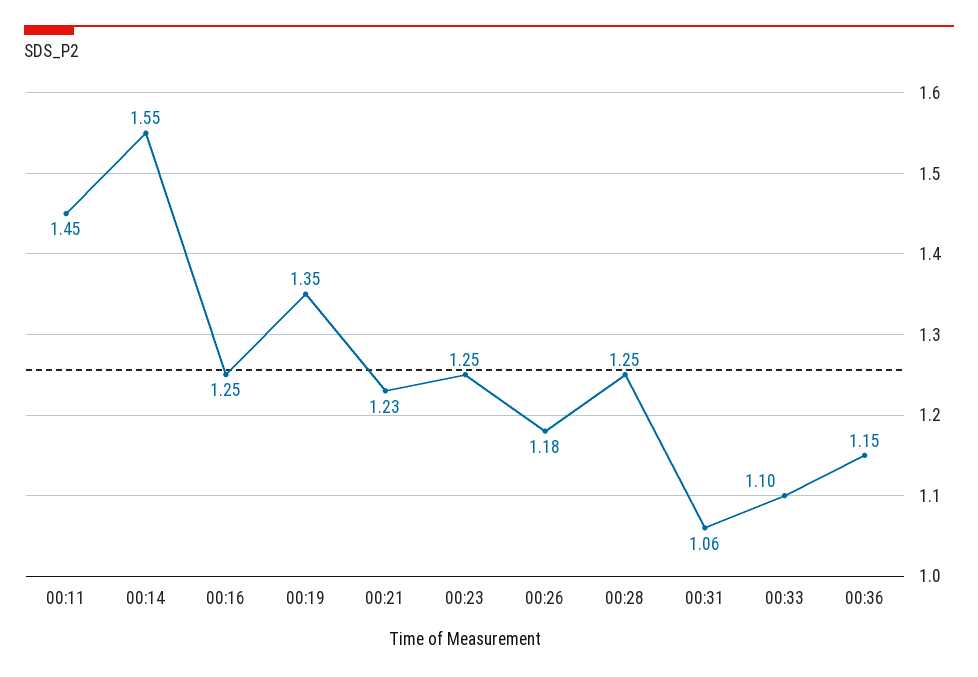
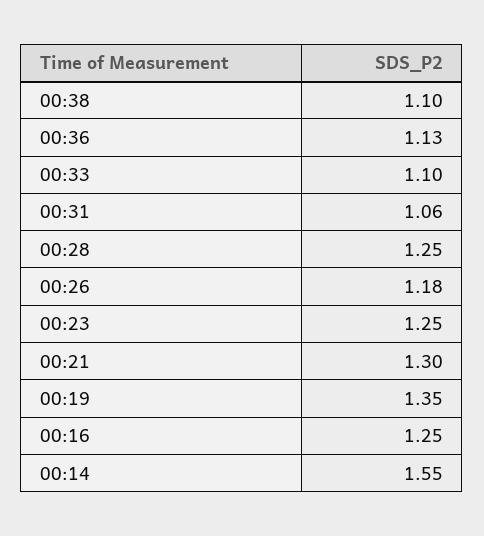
00:11: 1.45 -> none
00:21: 1.23 -> 1.3
00:36: 1.15 -> 1.13
00:38: none -> 1.1

